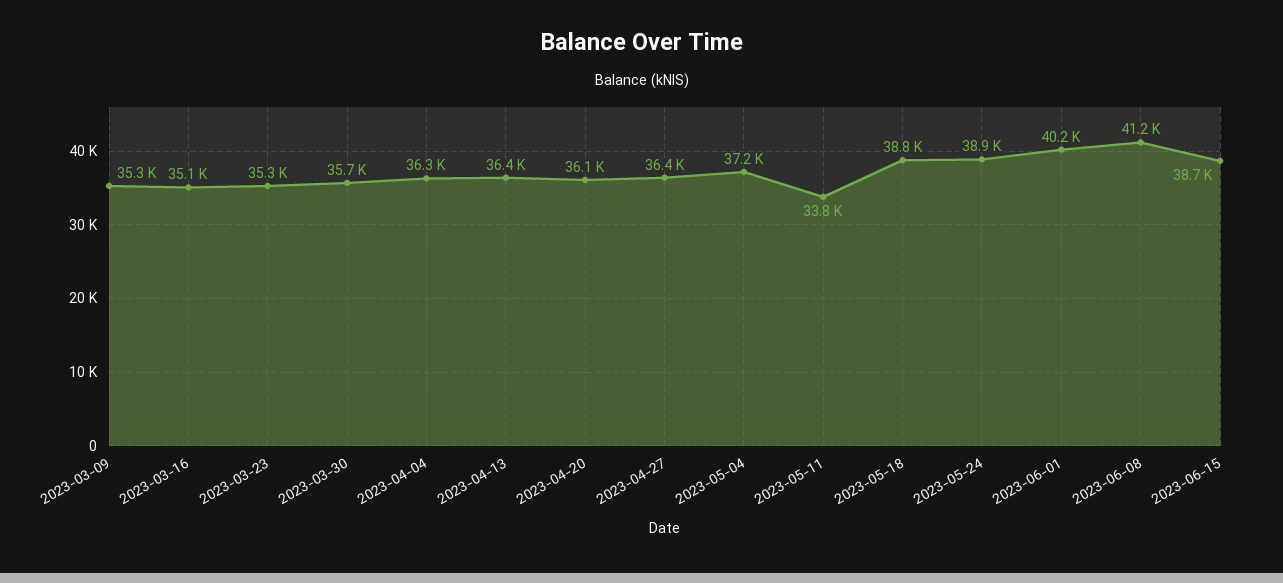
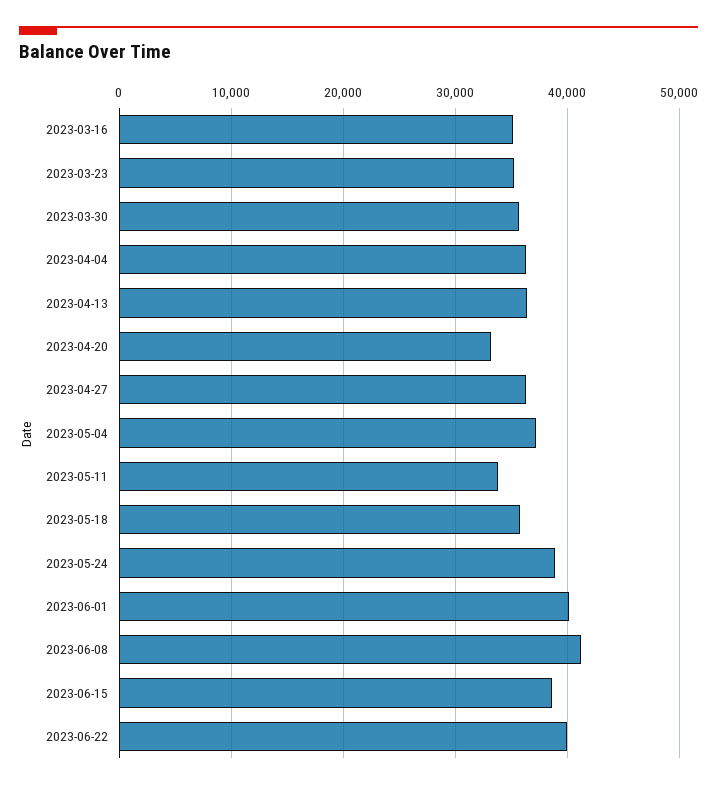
2023-03-09: 35300 -> none
2023-04-20: 36100 -> 33000
2023-05-18: 38800 -> 36000
2023-06-22: none -> 40000

